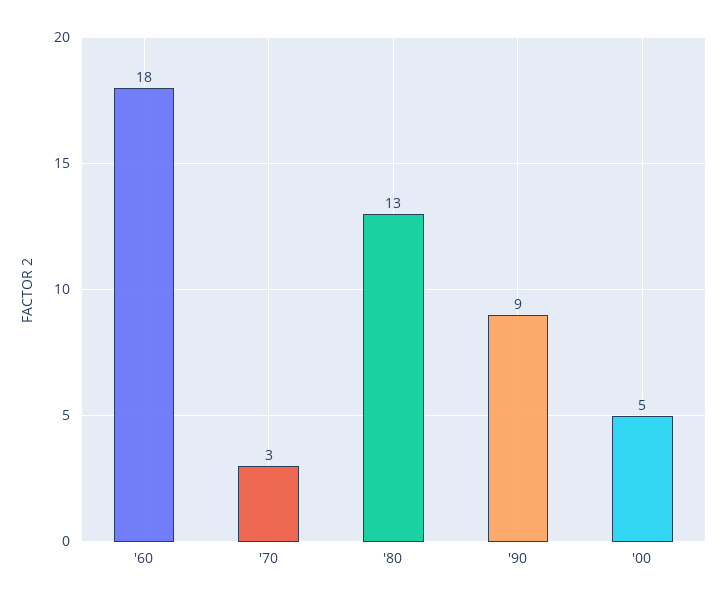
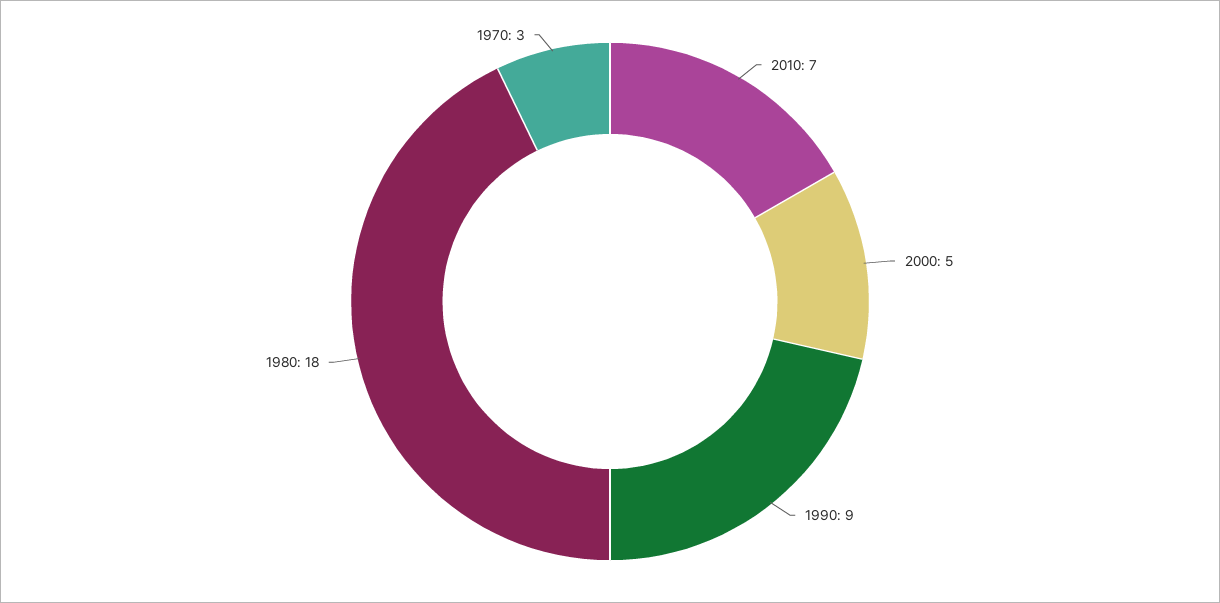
'60: 18 -> none
'80: 13 -> 18
2010: none -> 7

